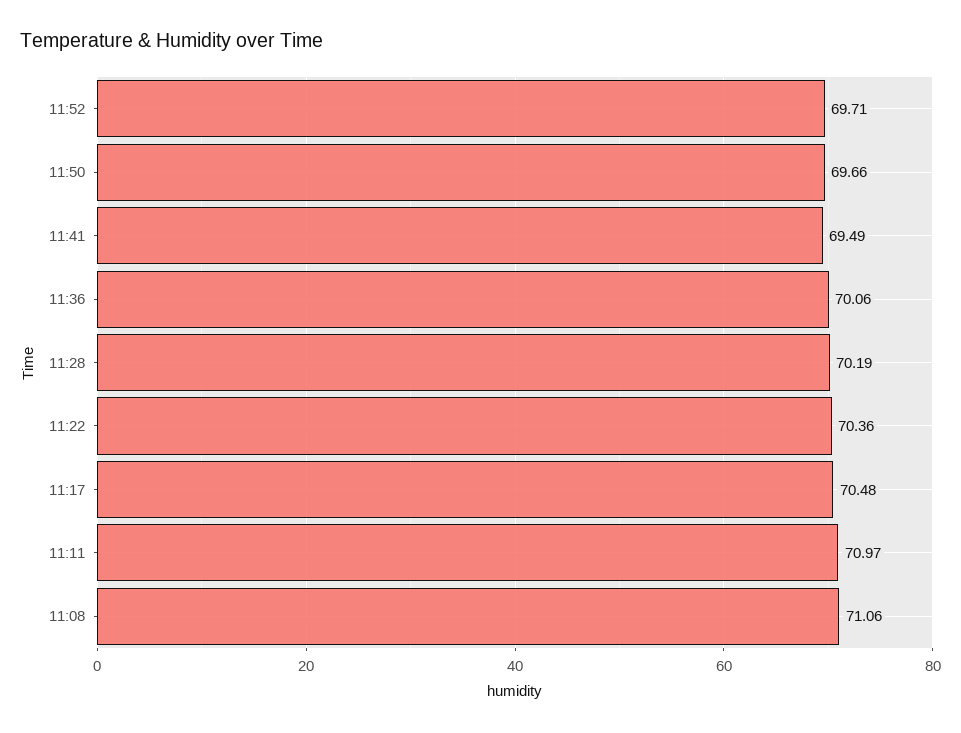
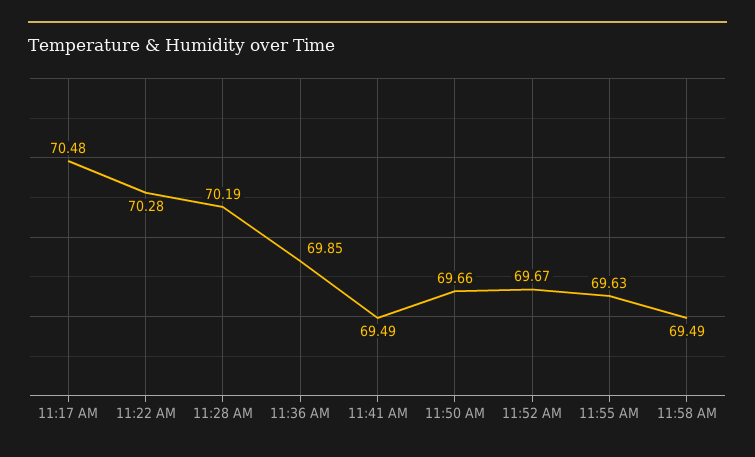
11:52: 69.71 -> 69.67
11:36: 70.06 -> 69.85
11:22: 70.36 -> 70.28
11:11: 70.97 -> none
11:08: 71.06 -> none
11:55 AM: none -> 69.63
11:58 AM: none -> 69.49

